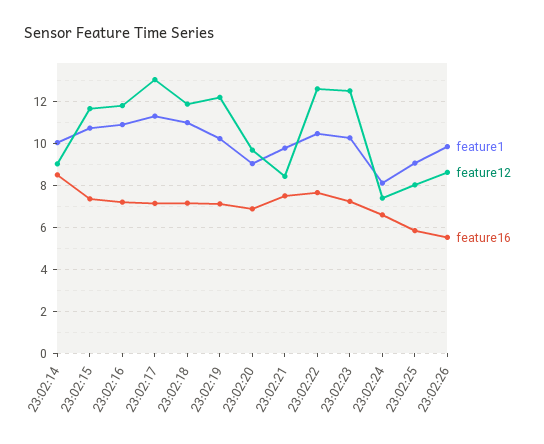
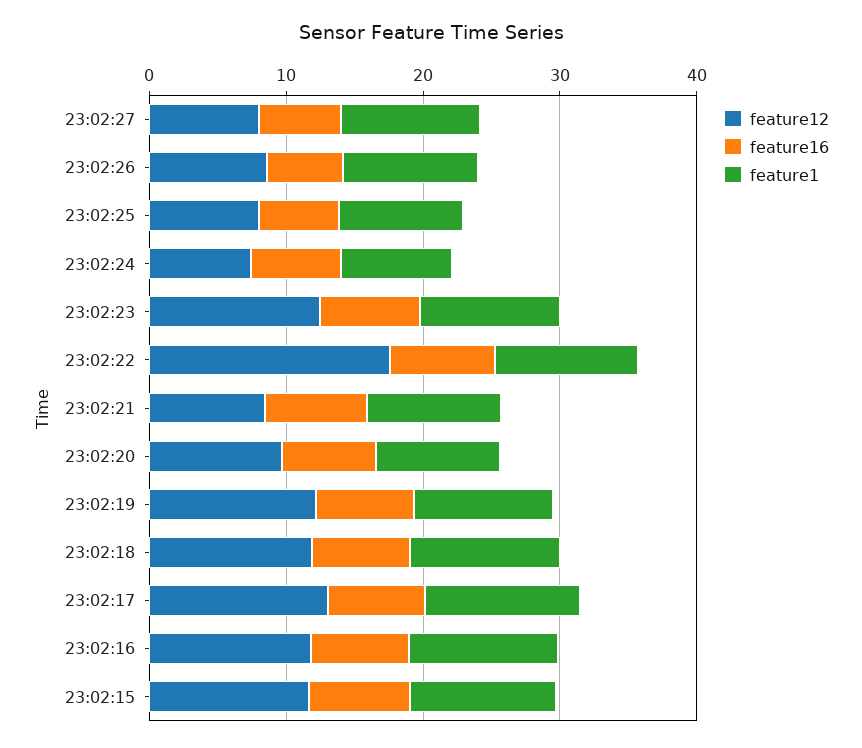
feature1, 23:02:14: 10 -> none
feature12, 23:02:14: 9 -> none
feature16, 23:02:14: 8.5 -> none
feature12, 23:02:22: 12.5 -> 18
feature12, 23:02:27: none -> 8
feature16, 23:02:27: none -> 6
feature1, 23:02:27: none -> 10

